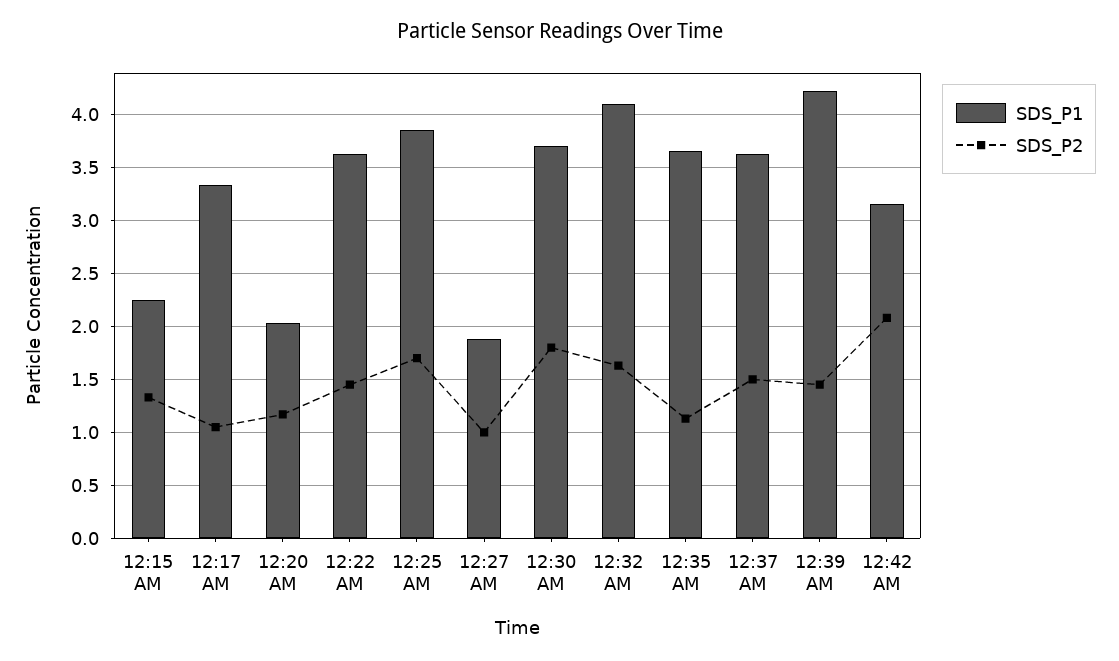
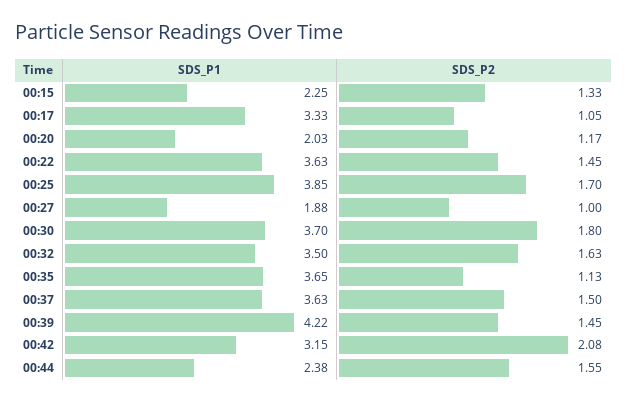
SDS_P1, 12:32 AM: 4.1 -> 3.5
SDS_P1, 00:44: none -> 2.38
SDS_P2, 00:44: none -> 1.55

